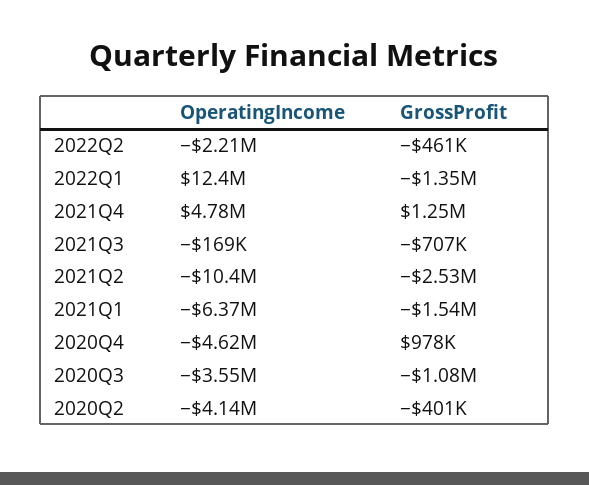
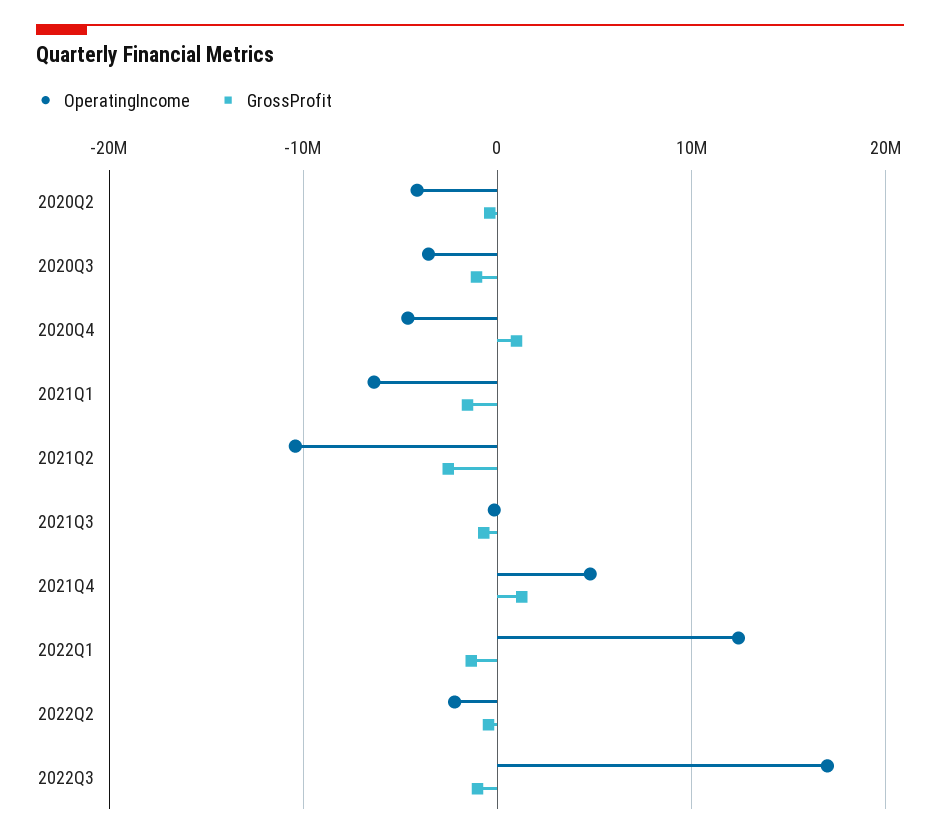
OperatingIncome, 2022Q3: none -> 17000000
GrossProfit, 2022Q3: none -> -1000000

